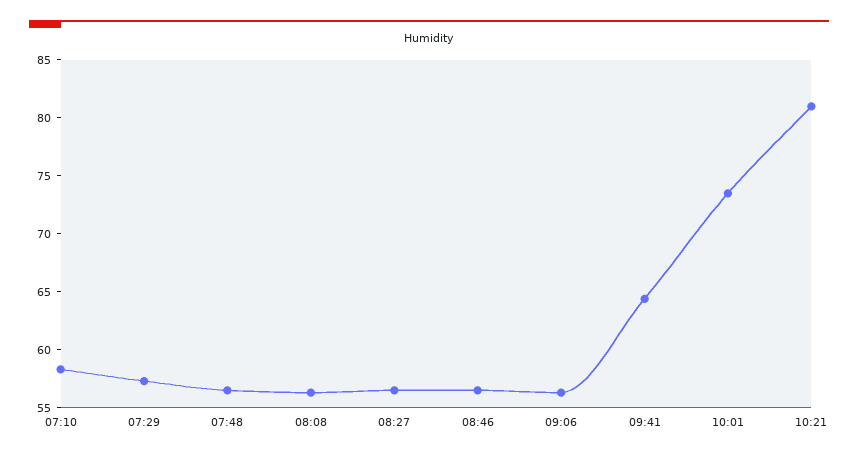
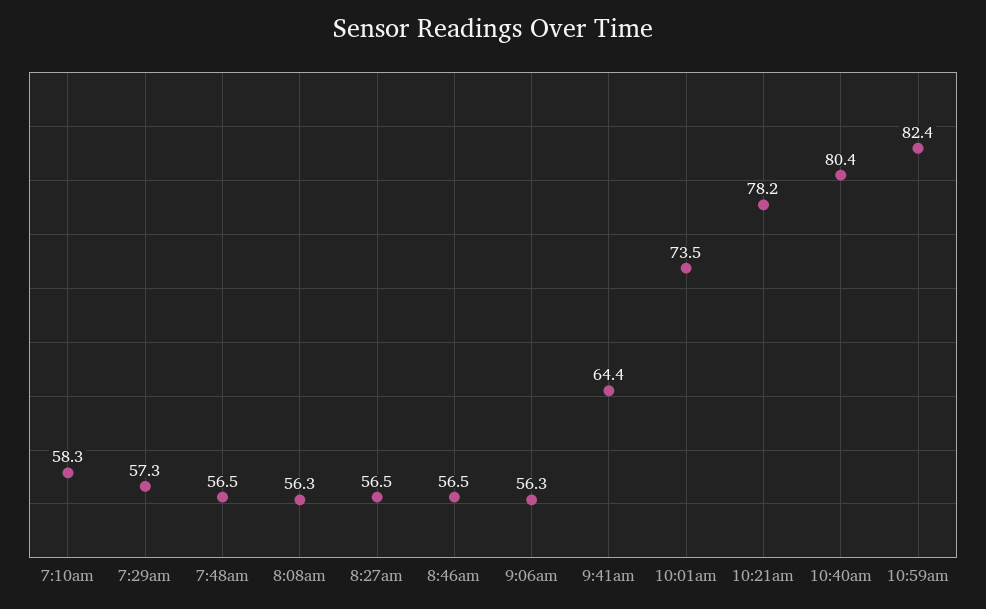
10:21: 81 -> 78.2
10:40am: none -> 80.4
10:59am: none -> 82.4

